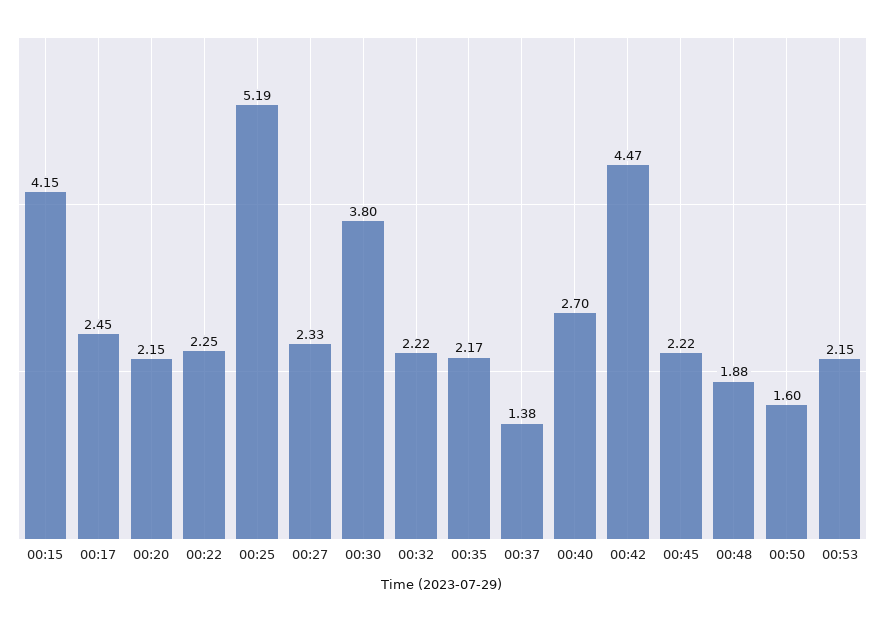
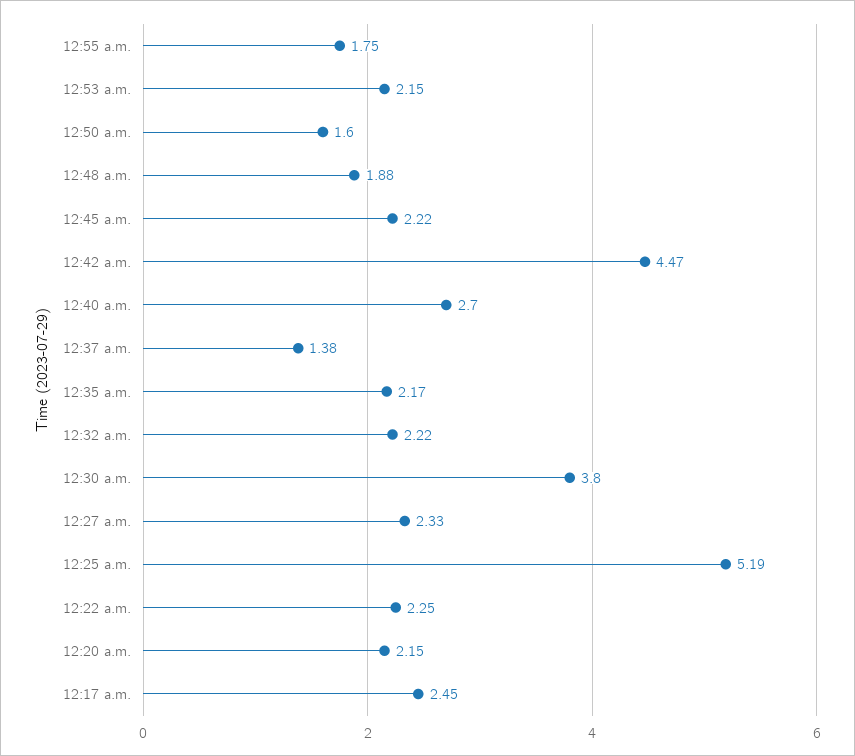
00:15: 4.15 -> none
12:55 a.m.: none -> 1.75

